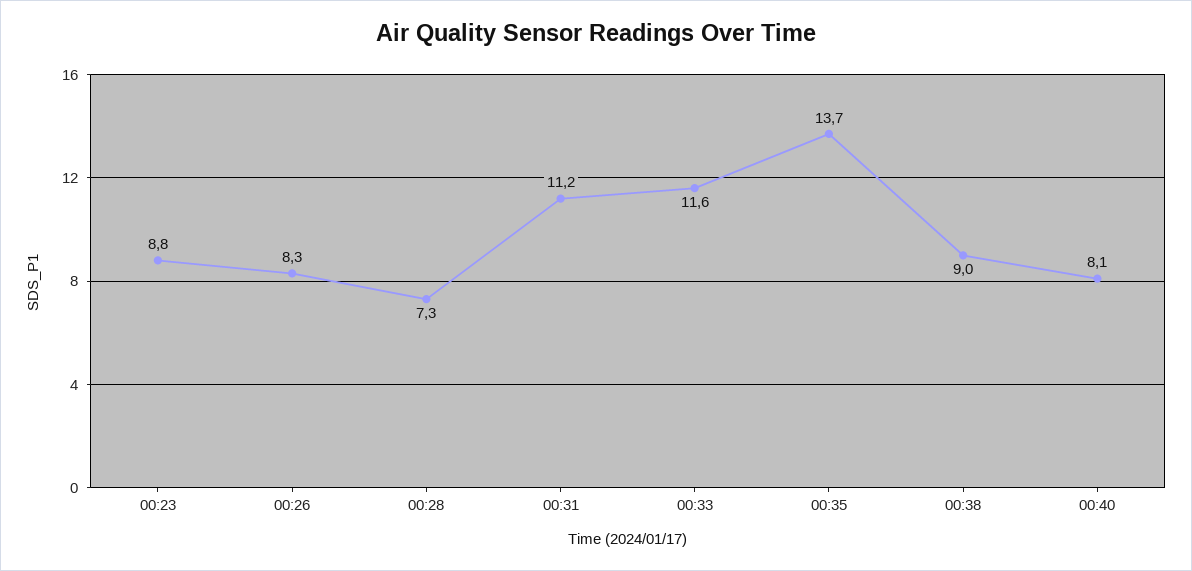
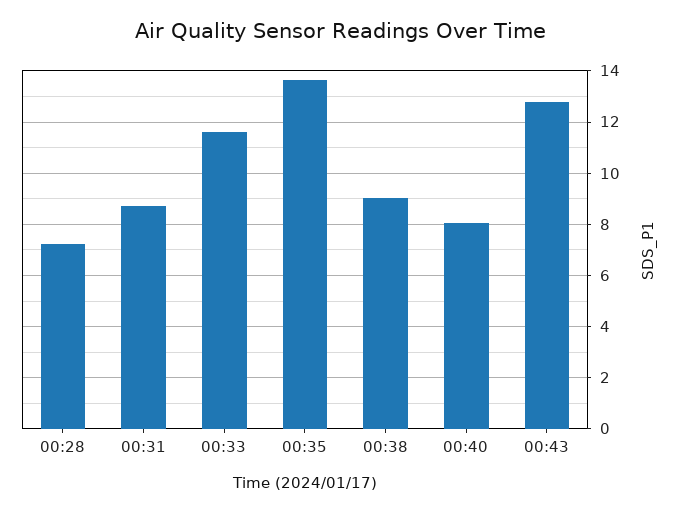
00:23: 8.8 -> none
00:26: 8.3 -> none
00:31: 11.2 -> 8.75
00:43: none -> 12.75

